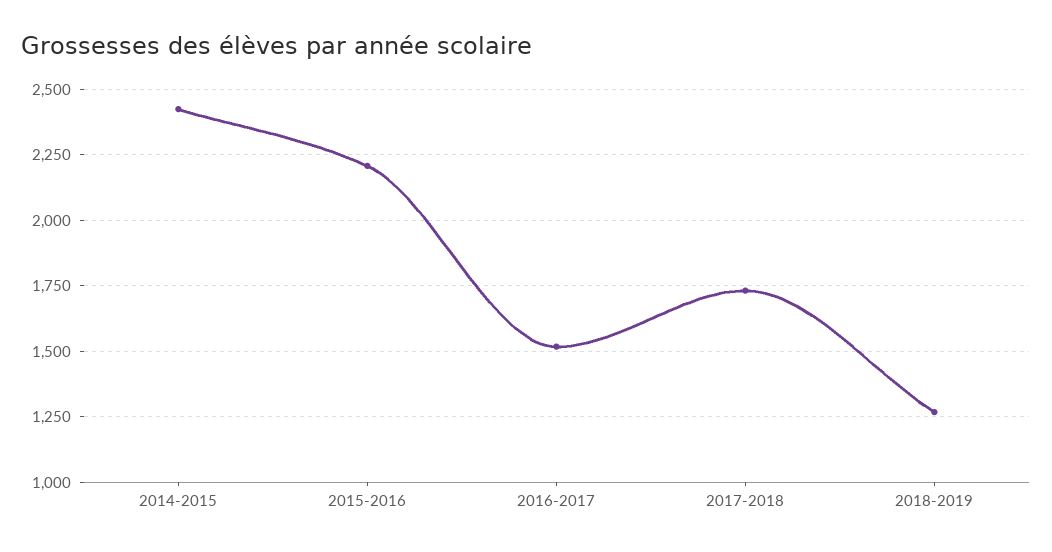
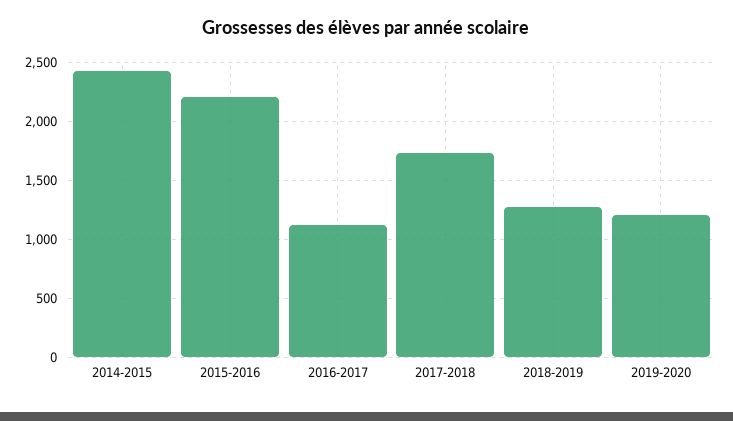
2016-2017: 1525 -> 1100
2019-2020: none -> 1200

